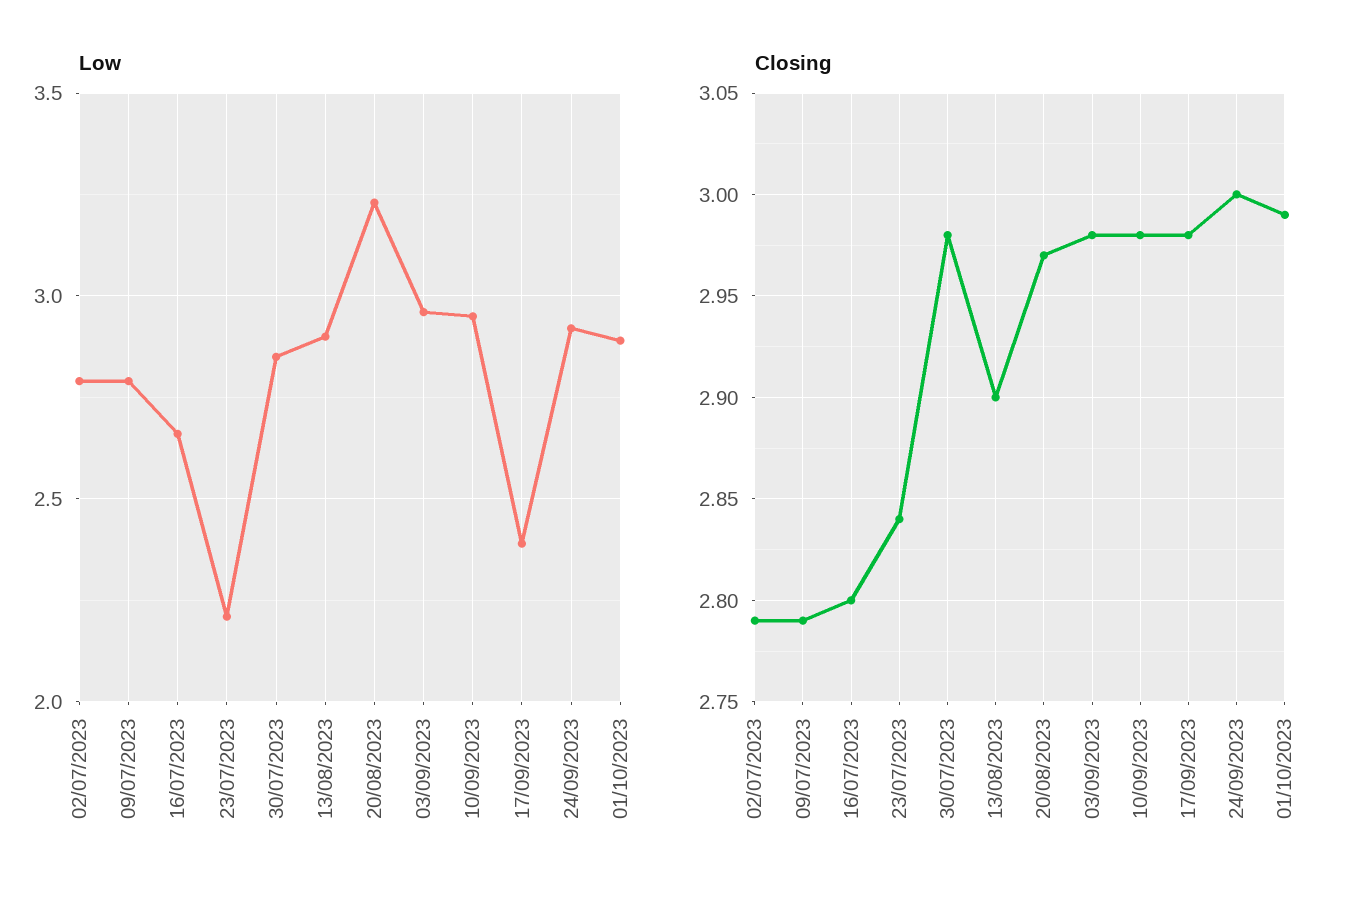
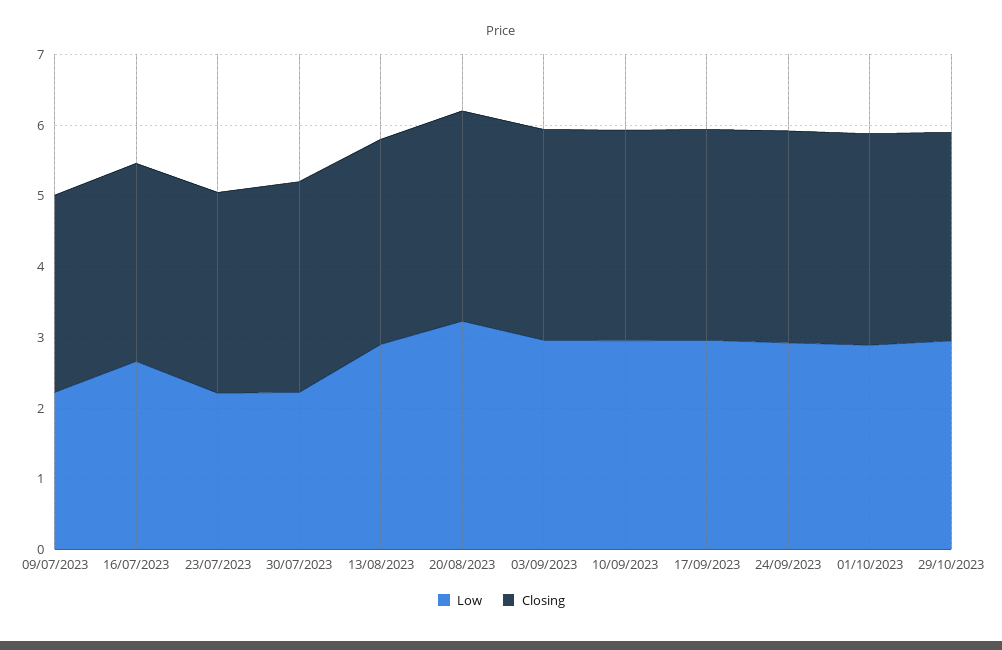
Low, 02/07/2023: 2.8 -> none
Low, 09/07/2023: 2.8 -> 2.2
Low, 30/07/2023: 2.85 -> 2.2
Low, 17/09/2023: 2.4 -> 3
Closing, 02/07/2023: 2.79 -> none
Low, 29/10/2023: none -> 3
Closing, 29/10/2023: none -> 3

